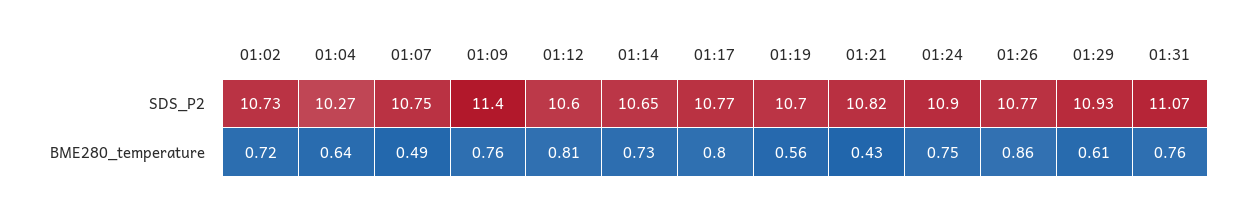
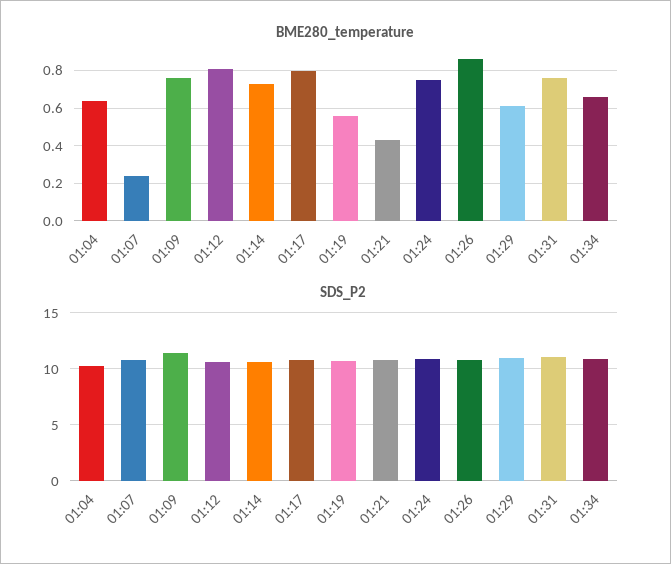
SDS_P2, 01:02: 10.73 -> none
BME280_temperature, 01:02: 0.72 -> none
BME280_temperature, 01:07: 0.49 -> 0.25
BME280_temperature, 01:34: none -> 0.65
SDS_P2, 01:34: none -> 11

